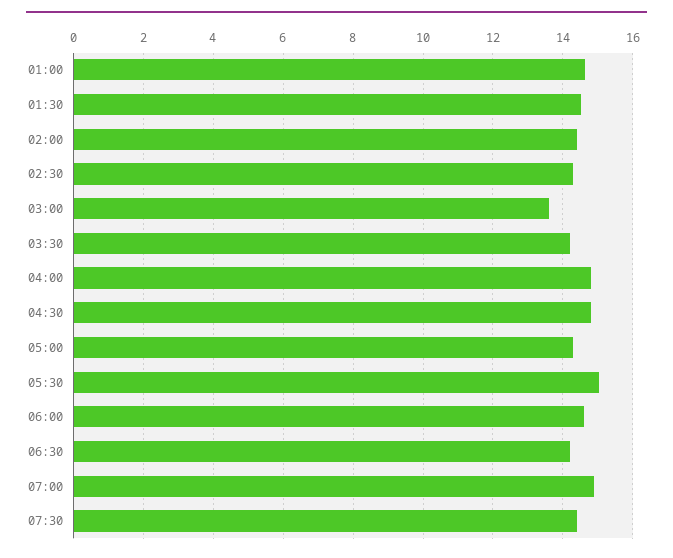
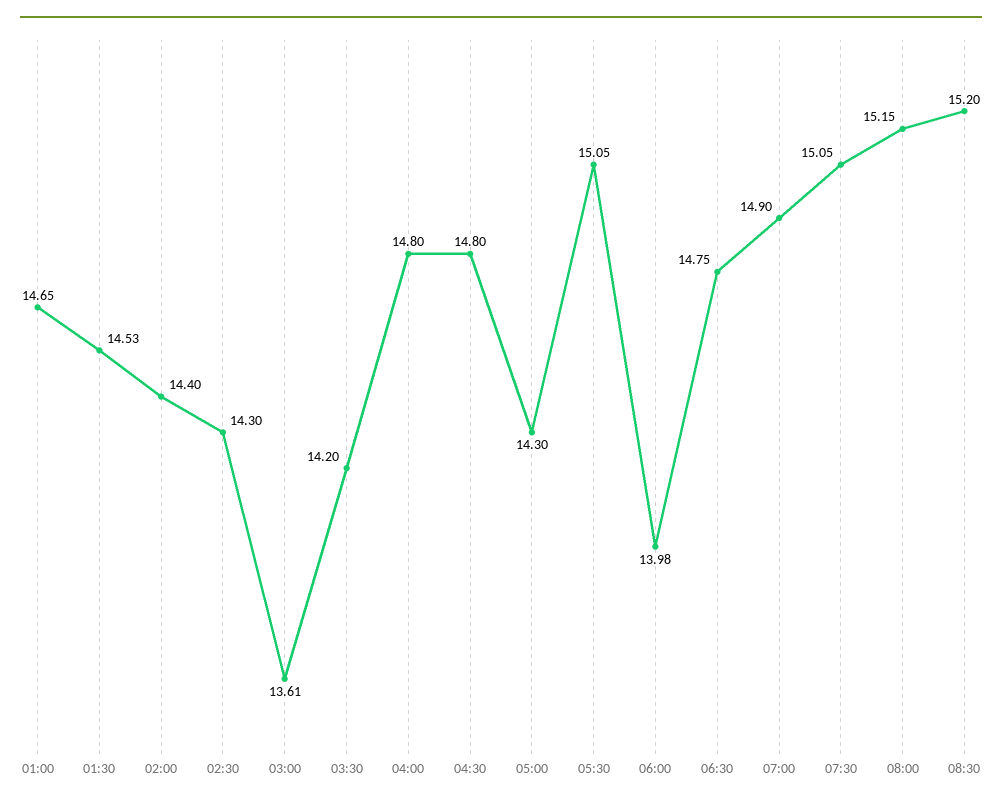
06:00: 14.6 -> 13.98
06:30: 14.2 -> 14.75
07:30: 14.4 -> 15.05
08:00: none -> 15.15
08:30: none -> 15.2

